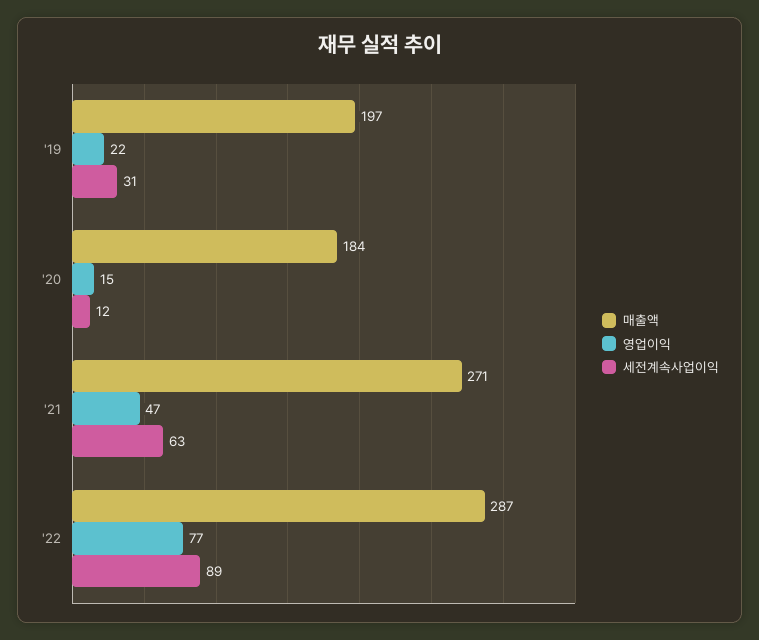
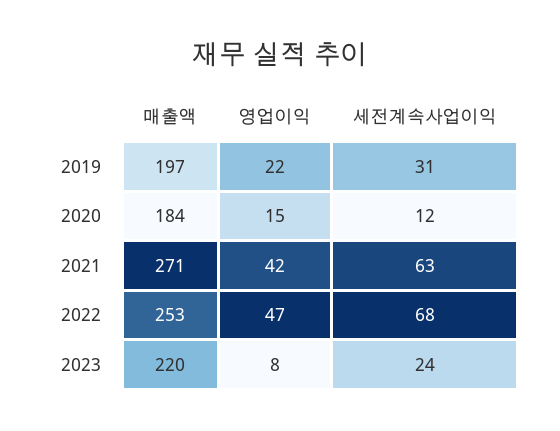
영업이익, '21: 47 -> 42
매출액, '22: 287 -> 253
영업이익, '22: 77 -> 47
세전계속사업이익, '22: 89 -> 68
매출액, 2023: none -> 220
영업이익, 2023: none -> 8
세전계속사업이익, 2023: none -> 24

